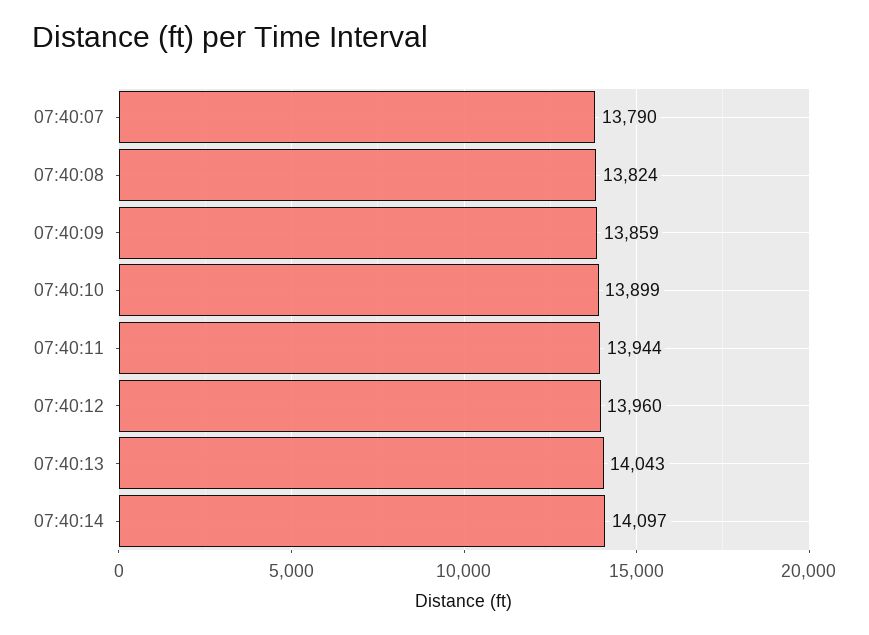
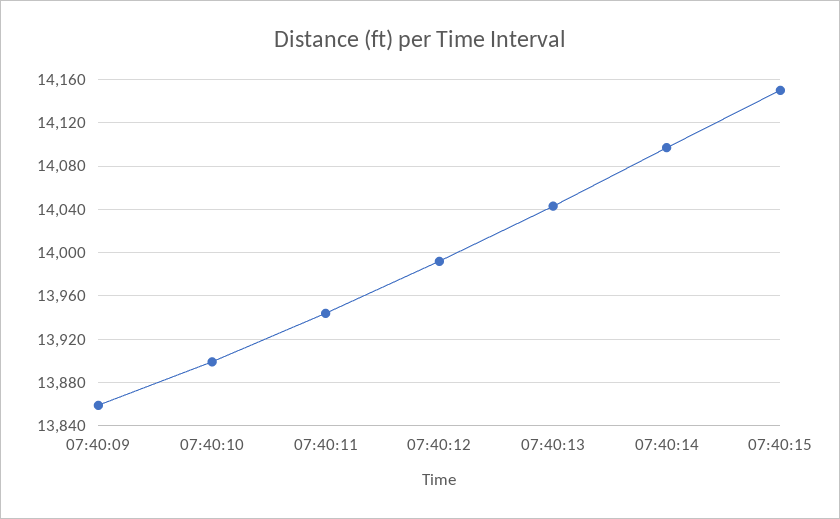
07:40:07: 13790 -> none
07:40:08: 13824 -> none
07:40:12: 13960 -> 13990
07:40:15: none -> 14150

